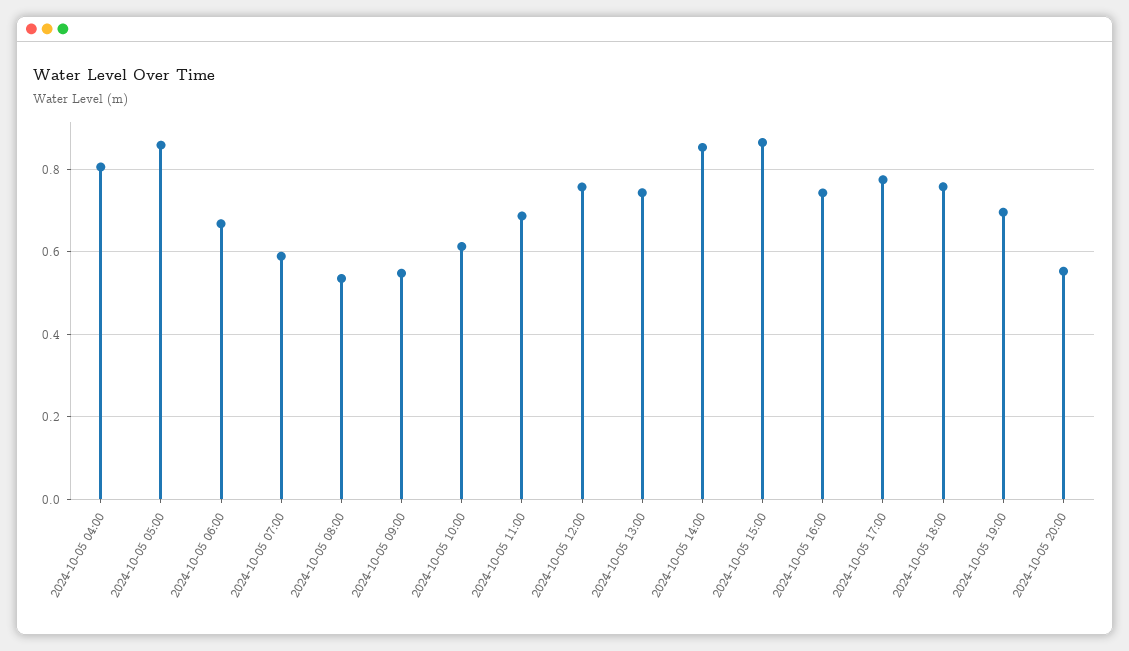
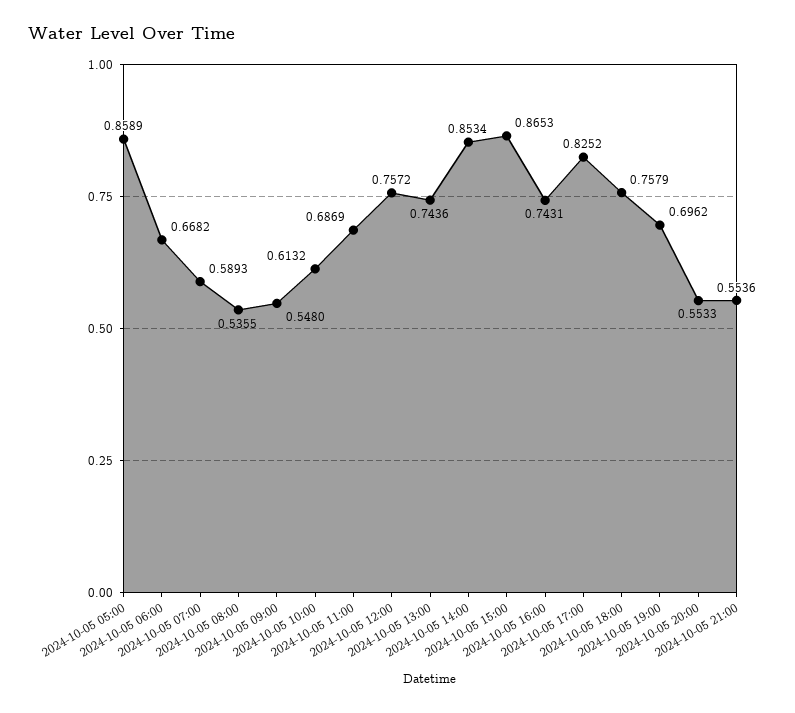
2024-10-05 04:00: 0.8 -> none
2024-10-05 17:00: 0.78 -> 0.8252
2024-10-05 21:00: none -> 0.5536

